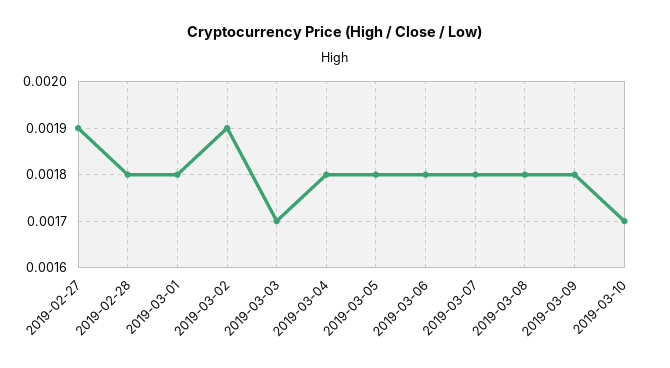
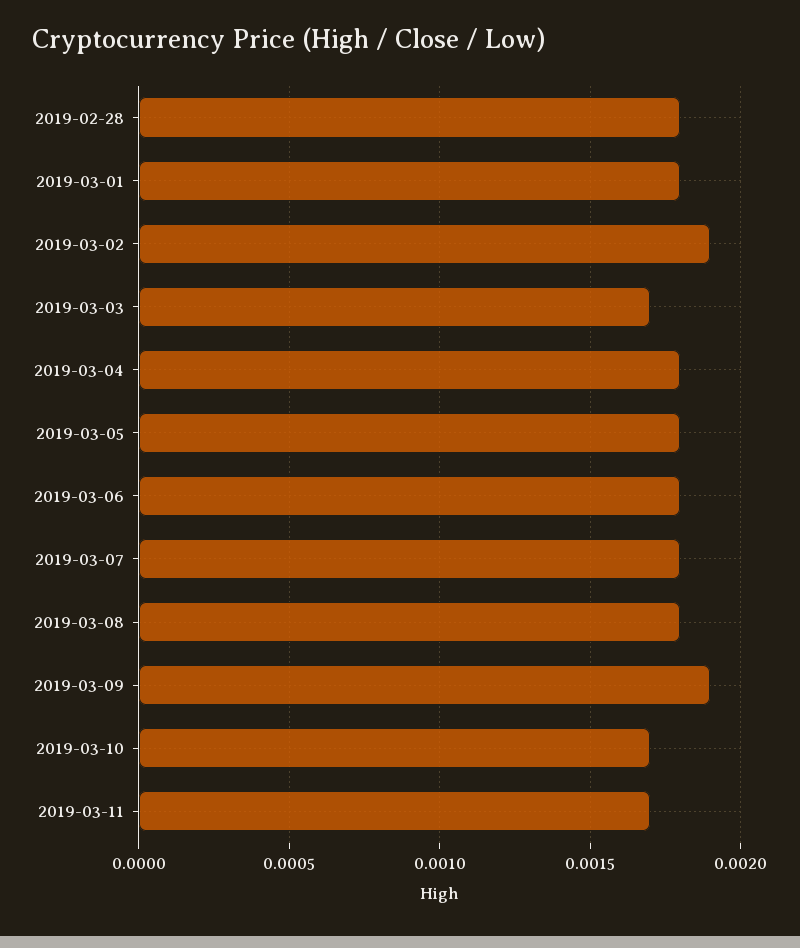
2019-02-27: 0.0019 -> none
2019-03-09: 0.0018 -> 0.0019
2019-03-11: none -> 0.0017

